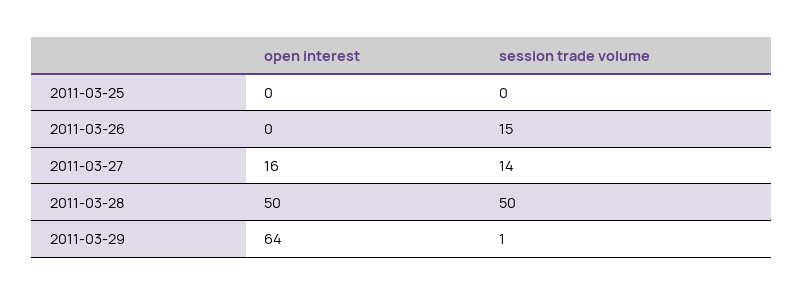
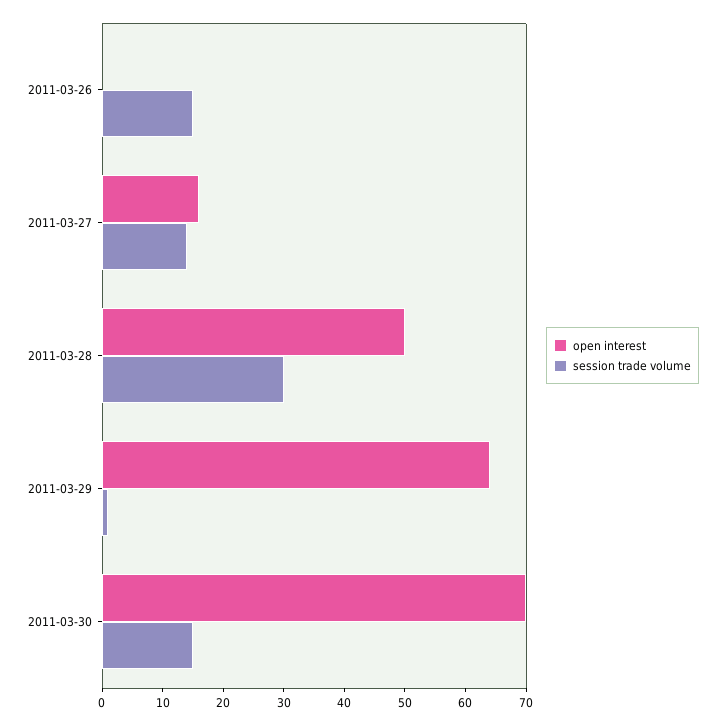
open interest, 2011-03-25: 0 -> none
session trade volume, 2011-03-25: 0 -> none
session trade volume, 2011-03-28: 50 -> 30
open interest, 2011-03-30: none -> 70
session trade volume, 2011-03-30: none -> 15

